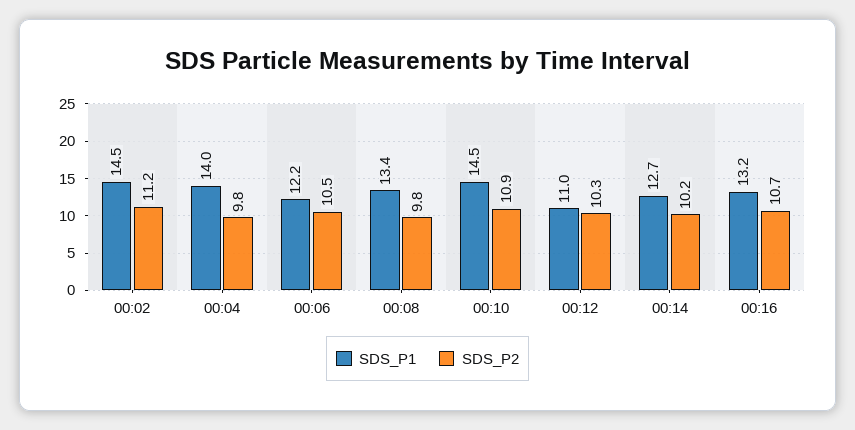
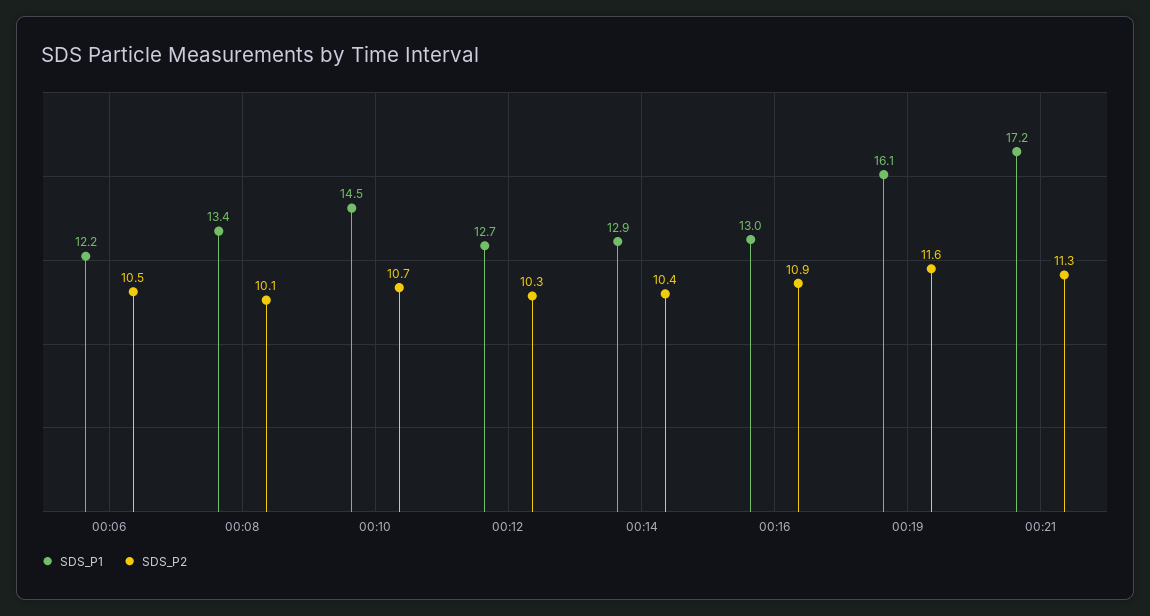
SDS_P1, 00:02: 14.5 -> none
SDS_P2, 00:02: 11.2 -> none
SDS_P1, 00:04: 14 -> none
SDS_P2, 00:04: 9.8 -> none
SDS_P2, 00:08: 9.8 -> 10.1
SDS_P2, 00:10: 10.9 -> 10.7
SDS_P1, 00:12: 11 -> 12.7
SDS_P1, 00:14: 12.7 -> 12.9
SDS_P2, 00:14: 10.2 -> 10.4
SDS_P1, 00:16: 13.2 -> 13
SDS_P2, 00:16: 10.7 -> 10.9
SDS_P1, 00:19: none -> 16.1
SDS_P2, 00:19: none -> 11.6
SDS_P1, 00:21: none -> 17.2
SDS_P2, 00:21: none -> 11.3

